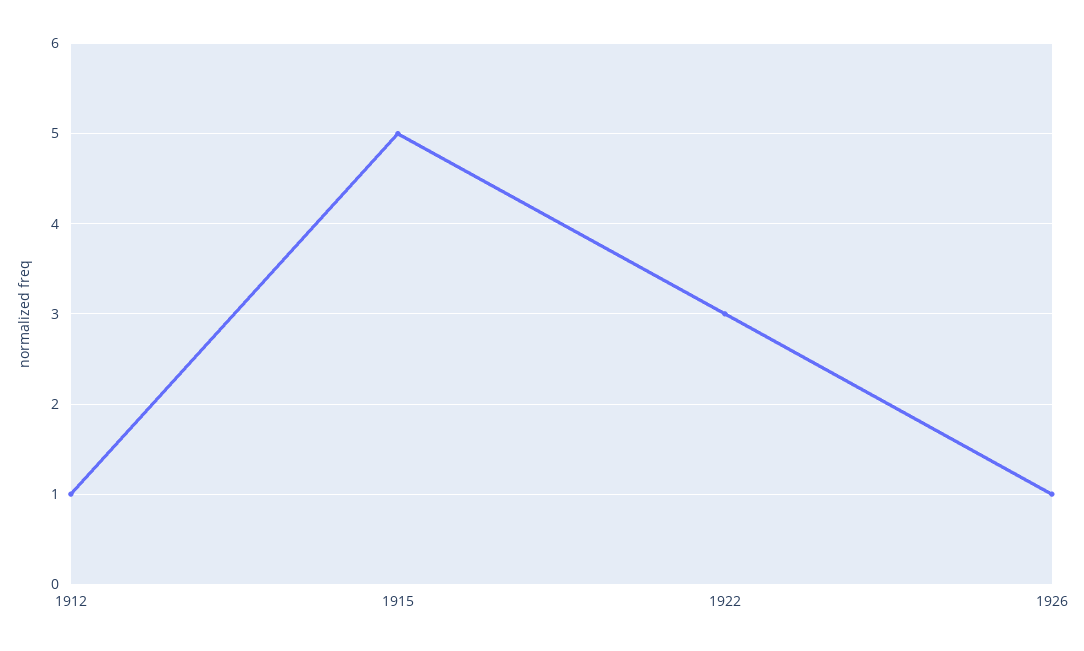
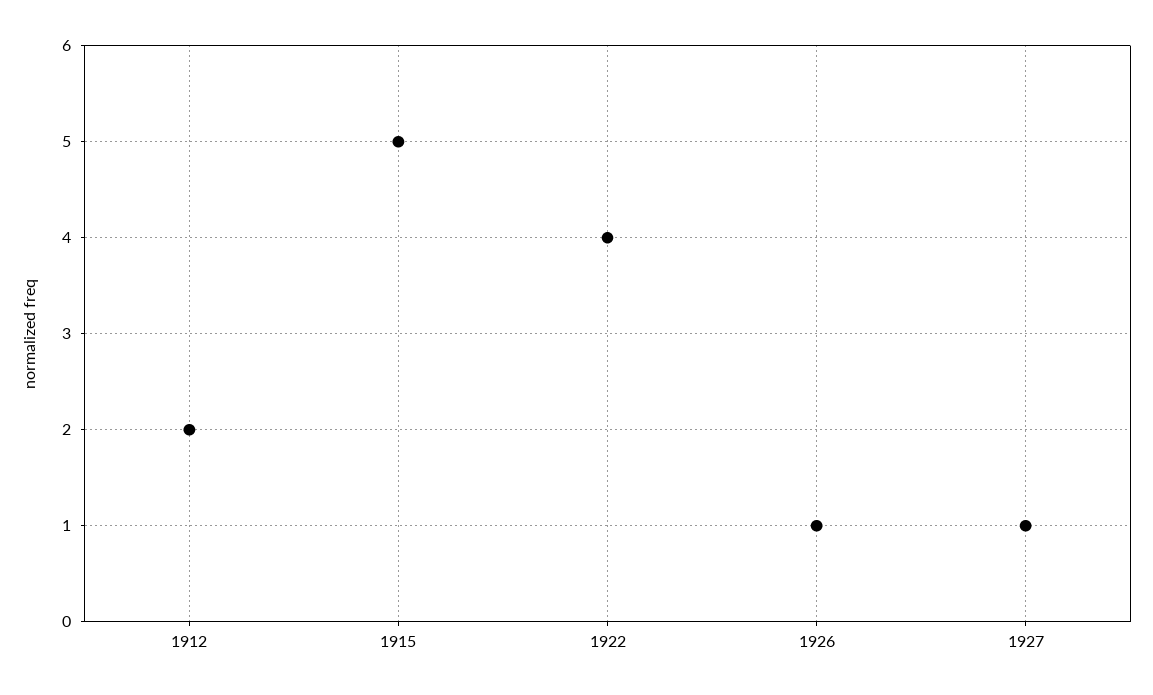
1912: 1 -> 2
1922: 3 -> 4
1927: none -> 1

